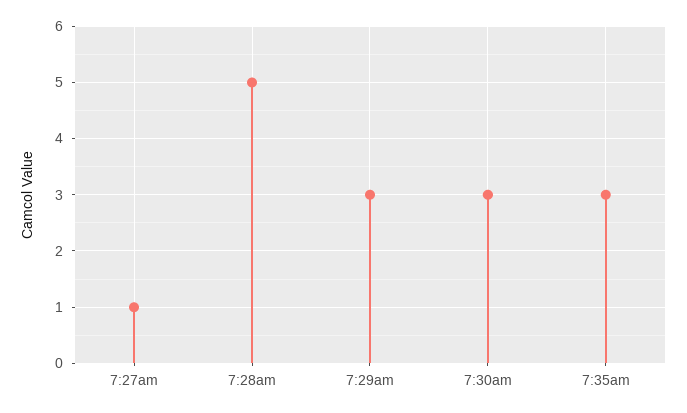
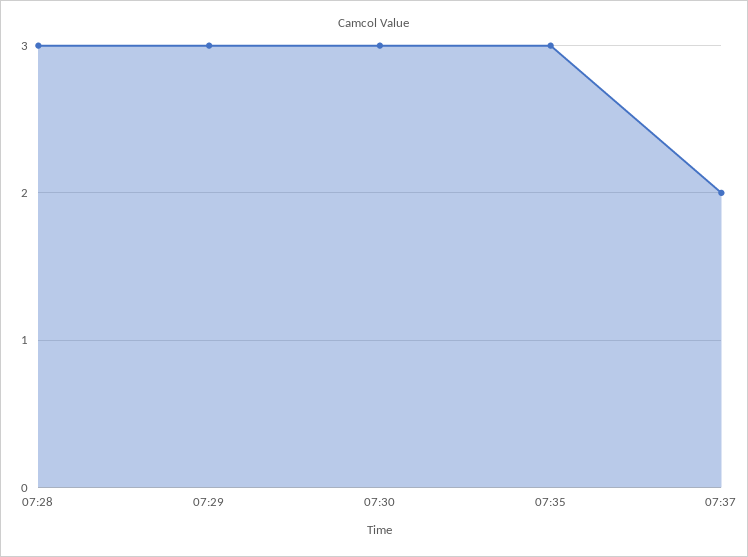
7:27am: 1 -> none
7:28am: 5 -> 3
07:37: none -> 2

